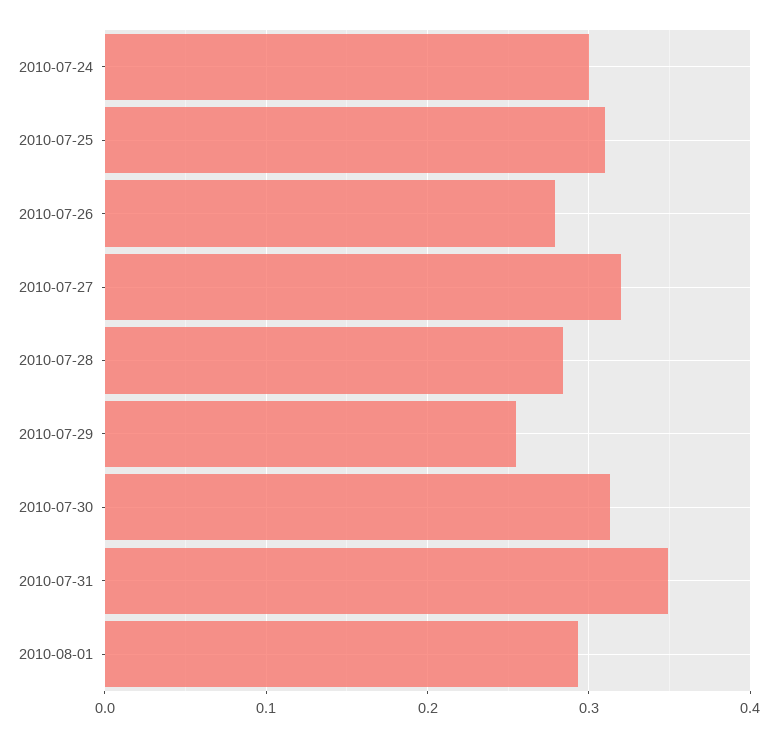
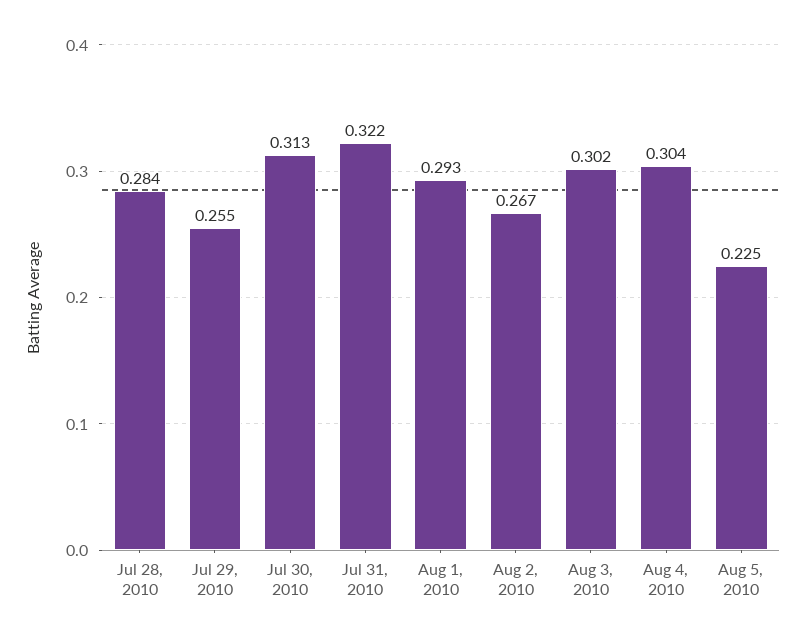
2010-07-24: 0.3 -> none
2010-07-25: 0.31 -> none
2010-07-26: 0.28 -> none
2010-07-27: 0.32 -> none
2010-07-31: 0.35 -> 0.322
Aug 2, 2010: none -> 0.267
Aug 3, 2010: none -> 0.302
Aug 4, 2010: none -> 0.304
Aug 5, 2010: none -> 0.225

